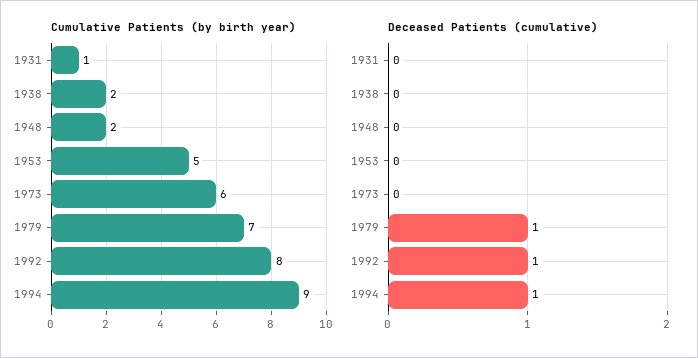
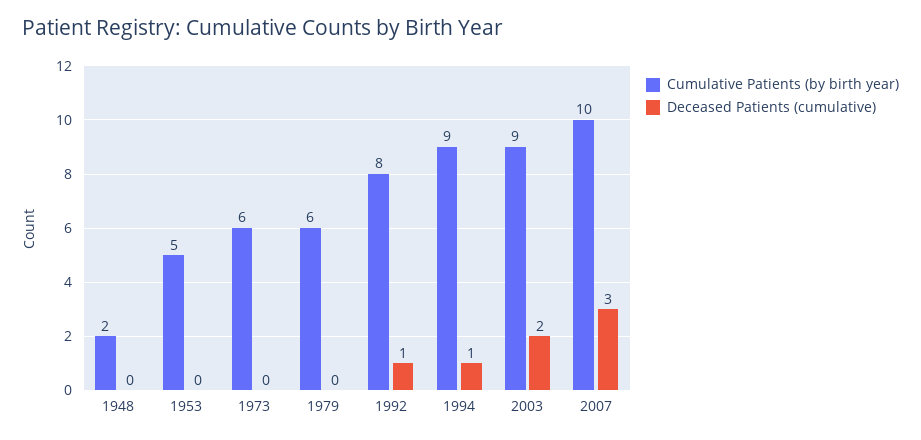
Cumulative Patients (by birth year), 1931: 1 -> none
Cumulative Patients (by birth year), 1938: 2 -> none
Cumulative Patients (by birth year), 1979: 7 -> 6
Deceased Patients (cumulative), 1931: 0 -> none
Deceased Patients (cumulative), 1938: 0 -> none
Deceased Patients (cumulative), 1979: 1 -> 0
Cumulative Patients (by birth year), 2003: none -> 9
Deceased Patients (cumulative), 2003: none -> 2
Cumulative Patients (by birth year), 2007: none -> 10
Deceased Patients (cumulative), 2007: none -> 3

